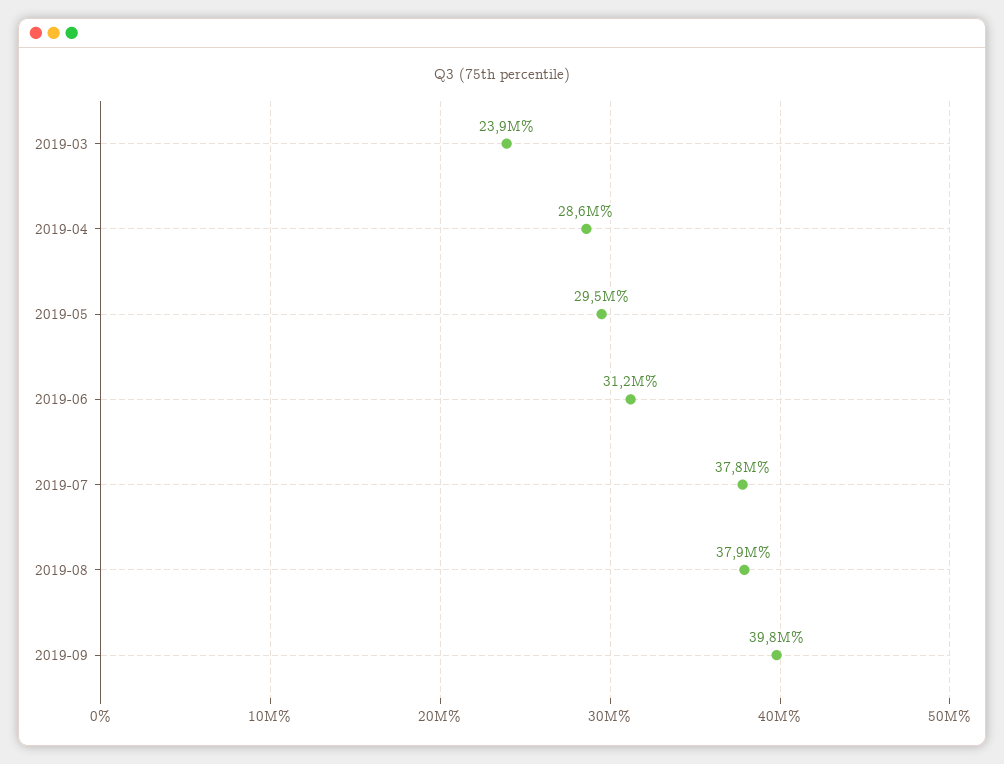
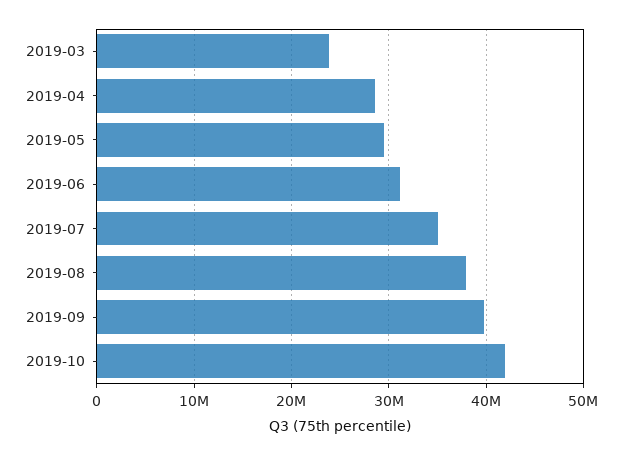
2019-07: 37800000 -> 35000000
2019-10: none -> 42000000

